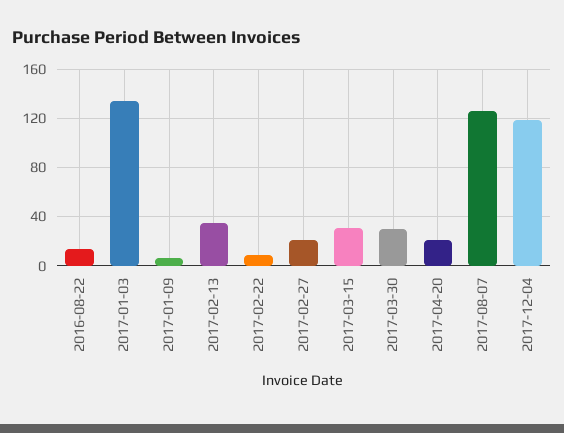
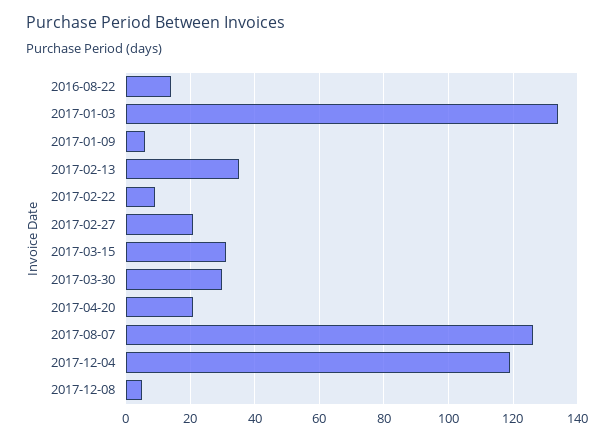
2017-12-08: none -> 5

